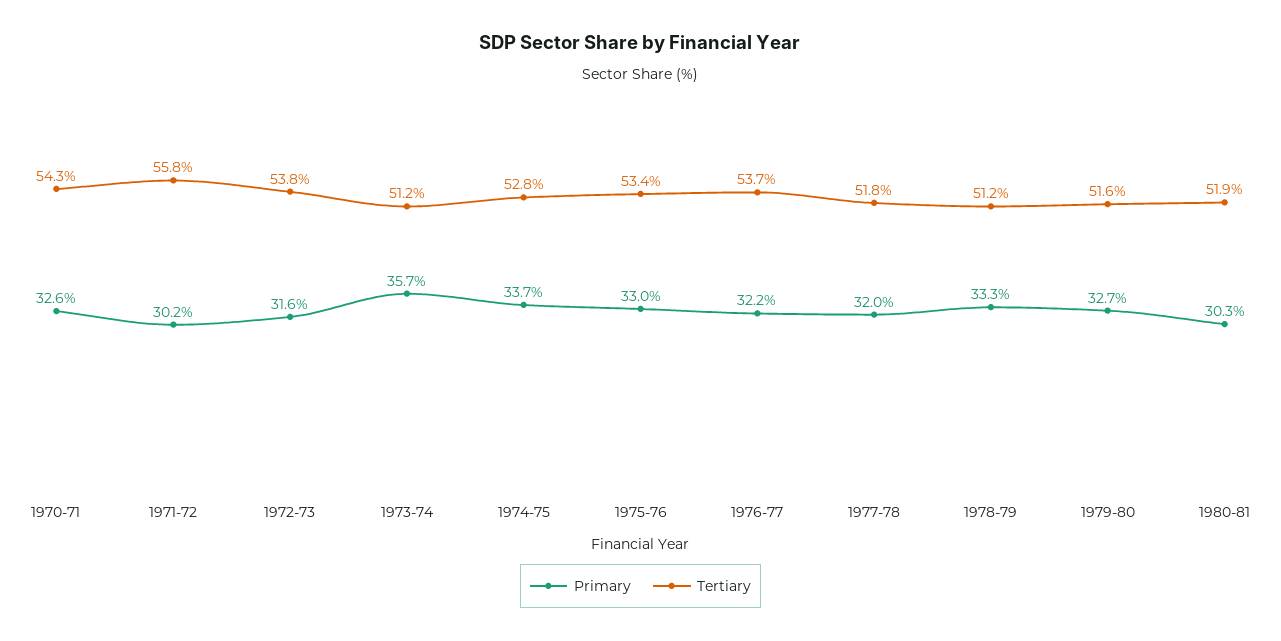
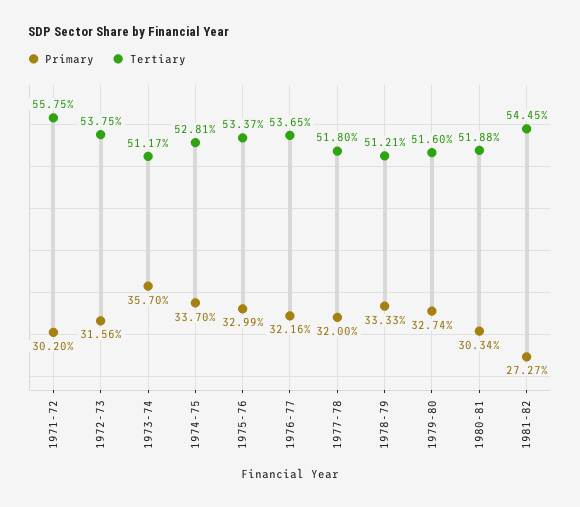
Primary, 1970-71: 32.6 -> none
Tertiary, 1970-71: 54.3 -> none
Primary, 1981-82: none -> 27.27
Tertiary, 1981-82: none -> 54.45

